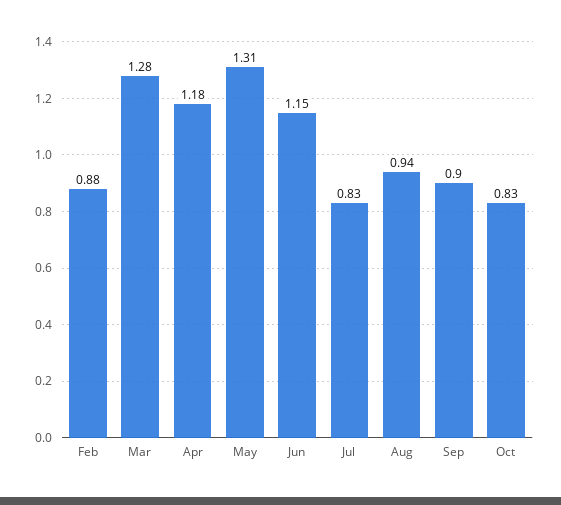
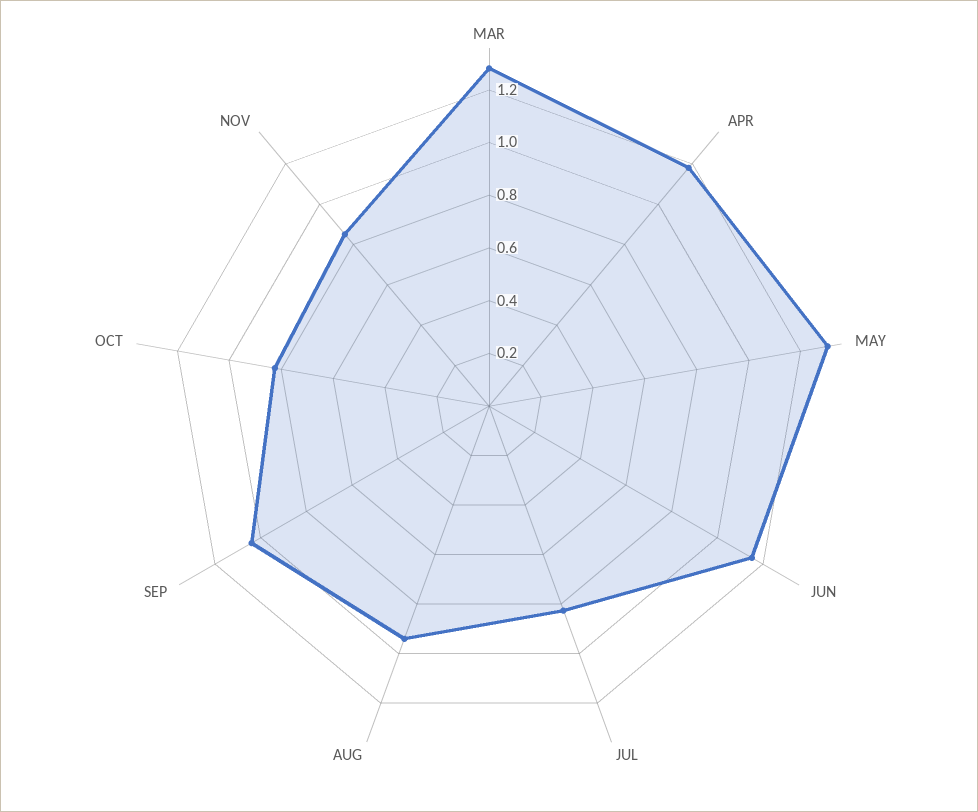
Feb: 0.88 -> none
Sep: 0.9 -> 1.05
NOV: none -> 0.85

